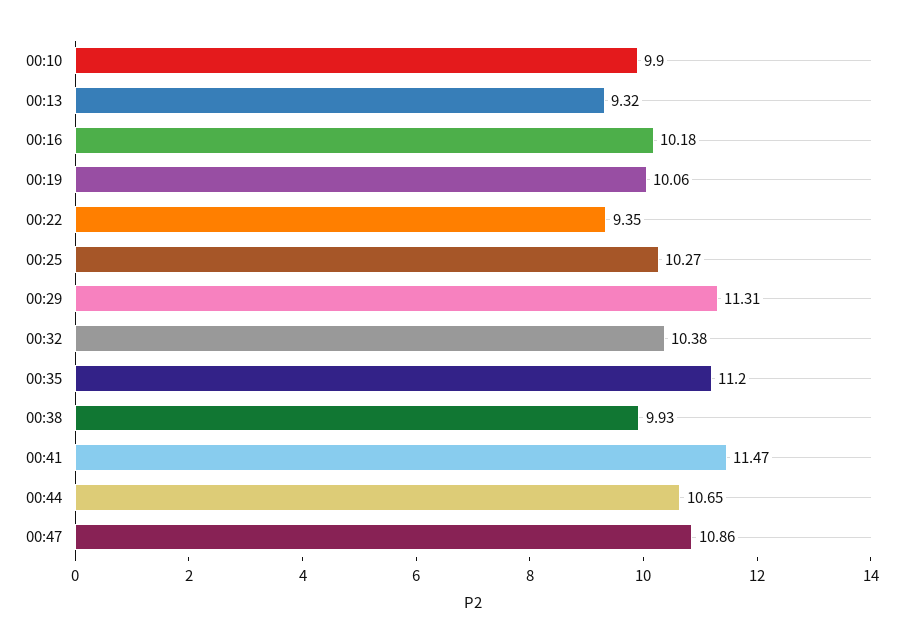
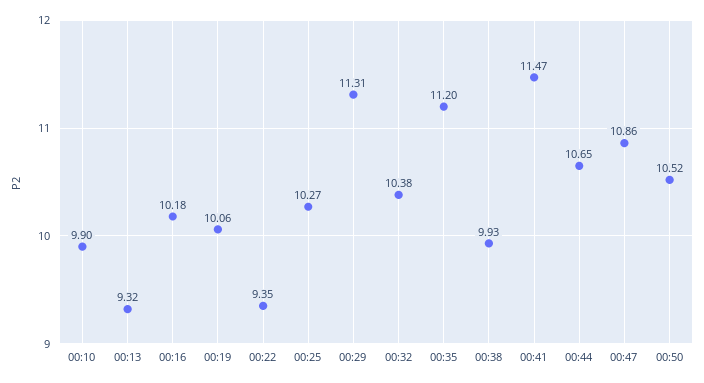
00:50: none -> 10.52

